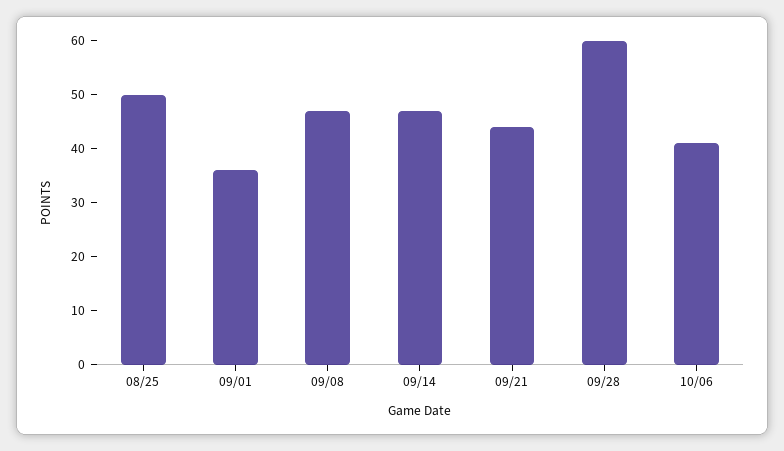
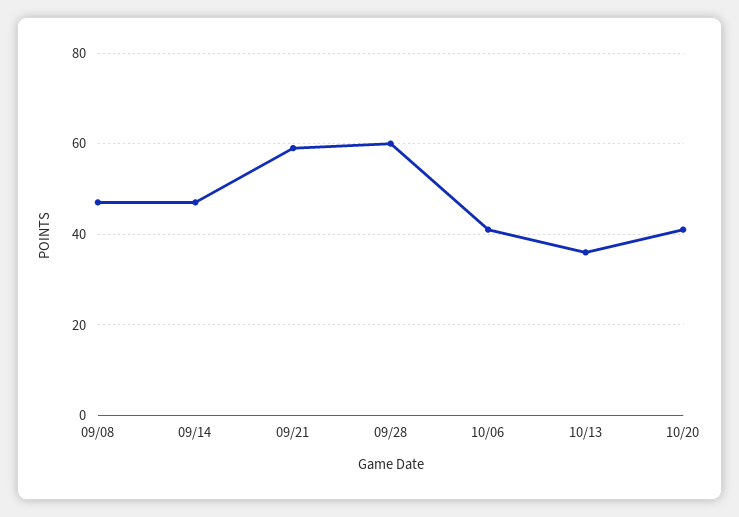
08/25: 50 -> none
09/01: 35 -> none
09/21: 45 -> 60
10/13: none -> 35
10/20: none -> 40

